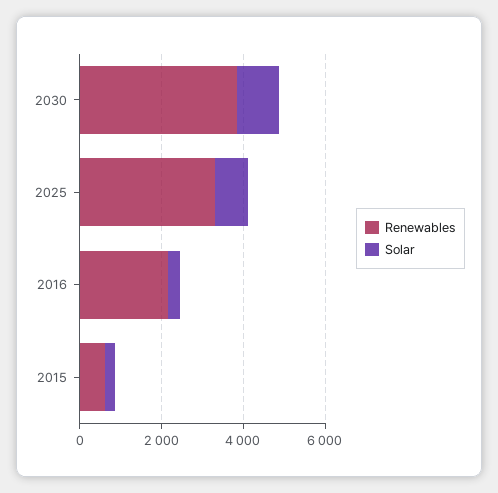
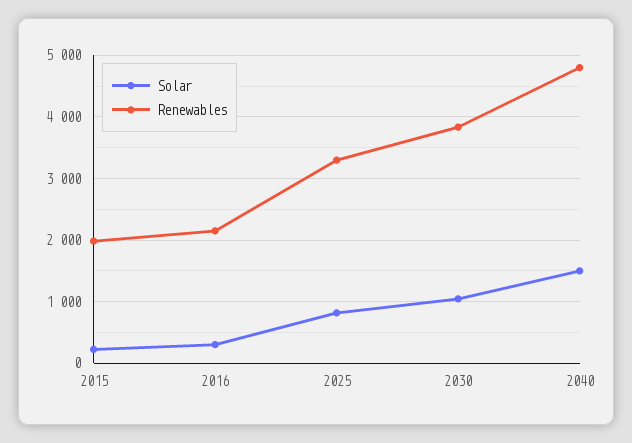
Renewables, 2015: 500 -> 2000
Solar, 2040: none -> 1500
Renewables, 2040: none -> 4800

